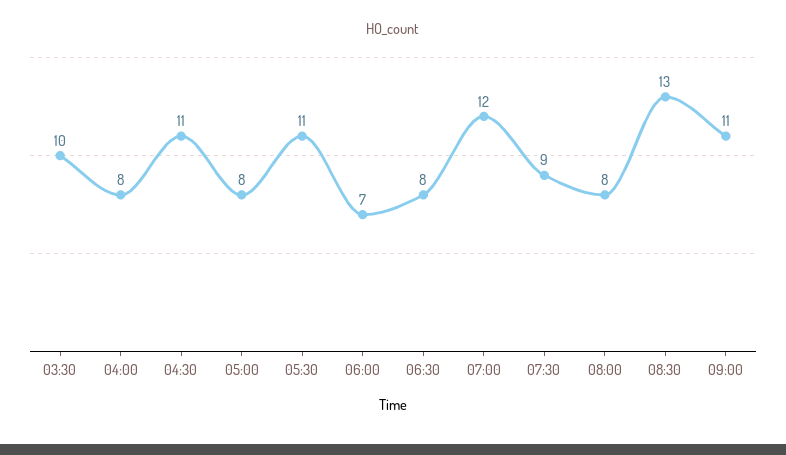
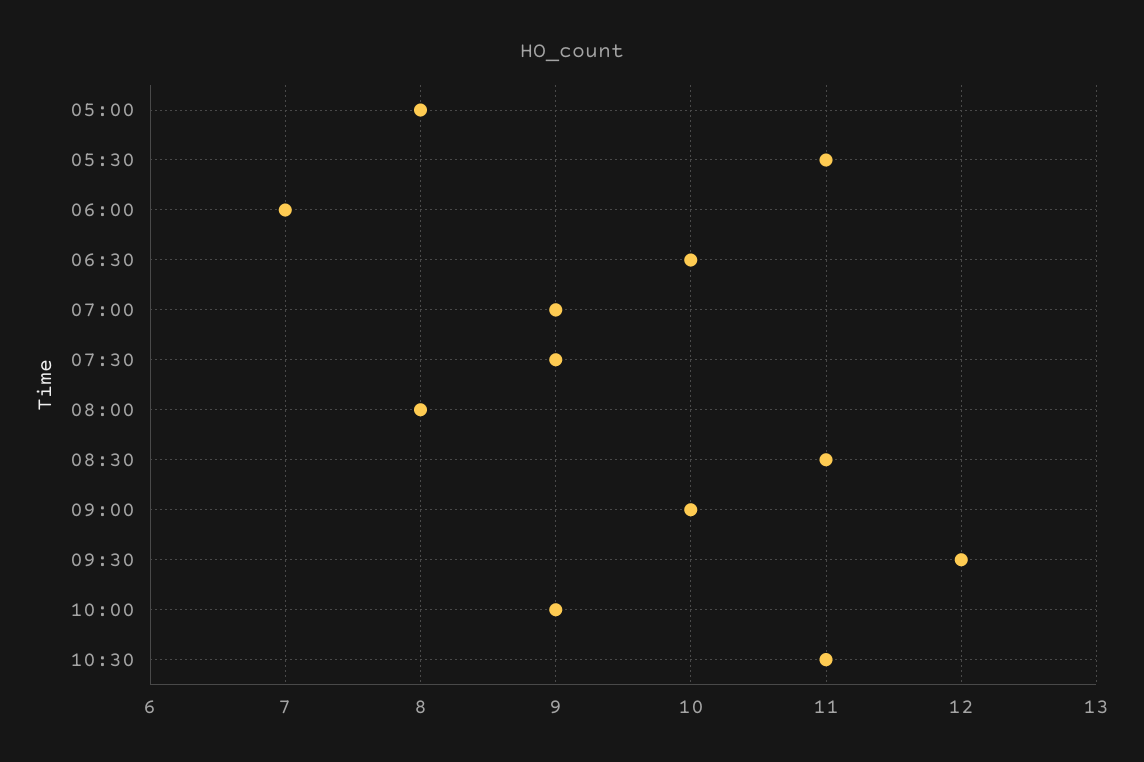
03:30: 10 -> none
04:00: 8 -> none
04:30: 11 -> none
06:30: 8 -> 10
07:00: 12 -> 9
08:30: 13 -> 11
09:00: 11 -> 10
09:30: none -> 12
10:00: none -> 9
10:30: none -> 11

